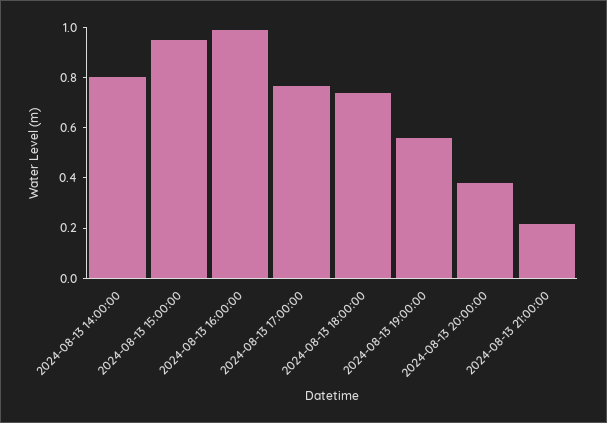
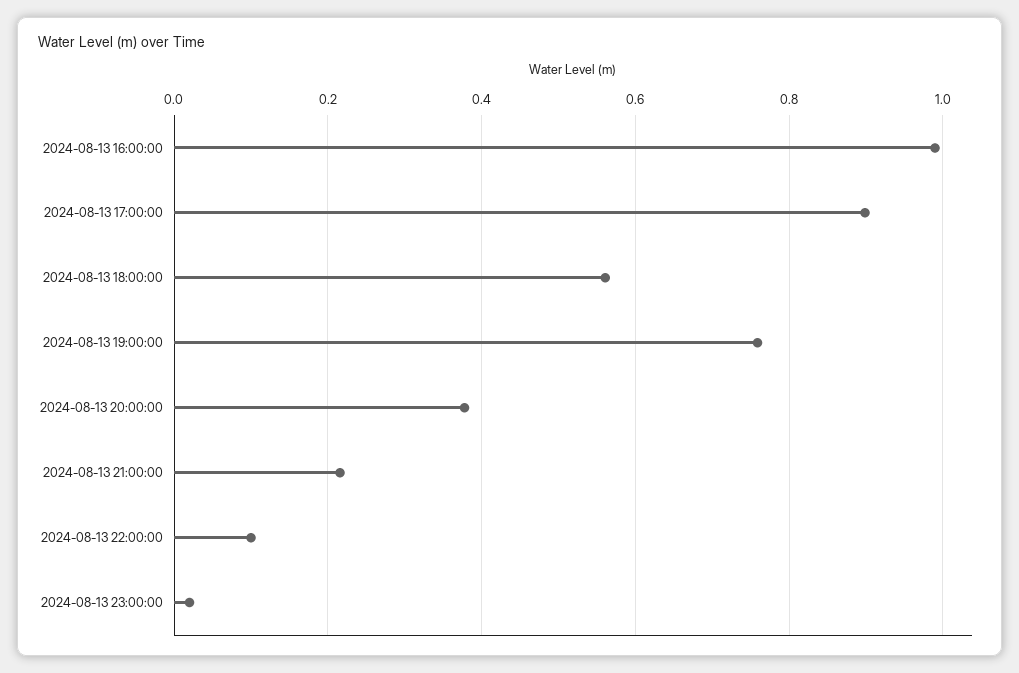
2024-08-13 14:00:00: 0.8 -> none
2024-08-13 15:00:00: 0.95 -> none
2024-08-13 17:00:00: 0.75 -> 0.9
2024-08-13 18:00:00: 0.75 -> 0.56
2024-08-13 19:00:00: 0.55 -> 0.76
2024-08-13 22:00:00: none -> 0.1
2024-08-13 23:00:00: none -> 0.02

